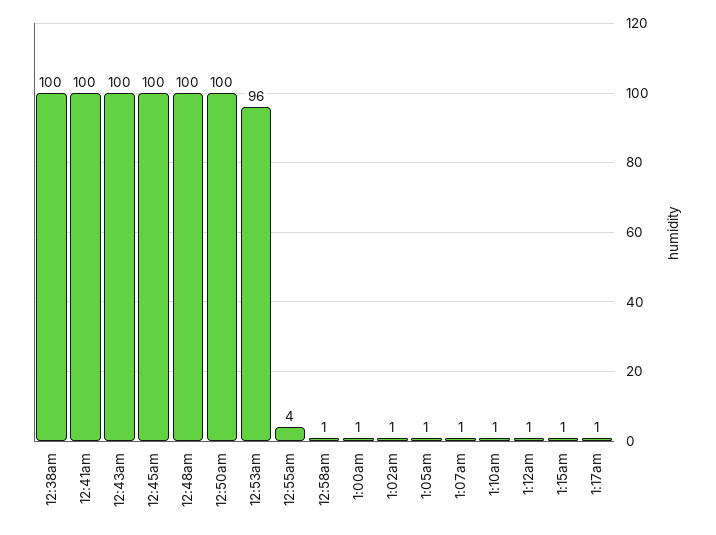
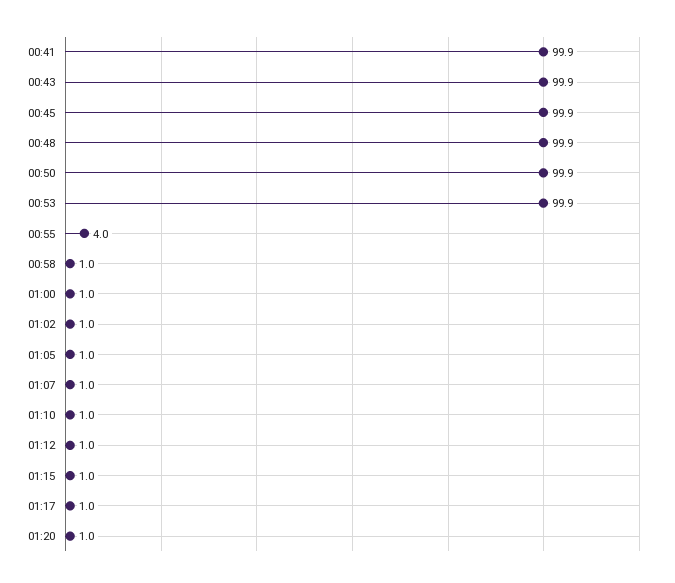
12:38am: 100 -> none
12:53am: 96 -> 99.9
01:20: none -> 1

